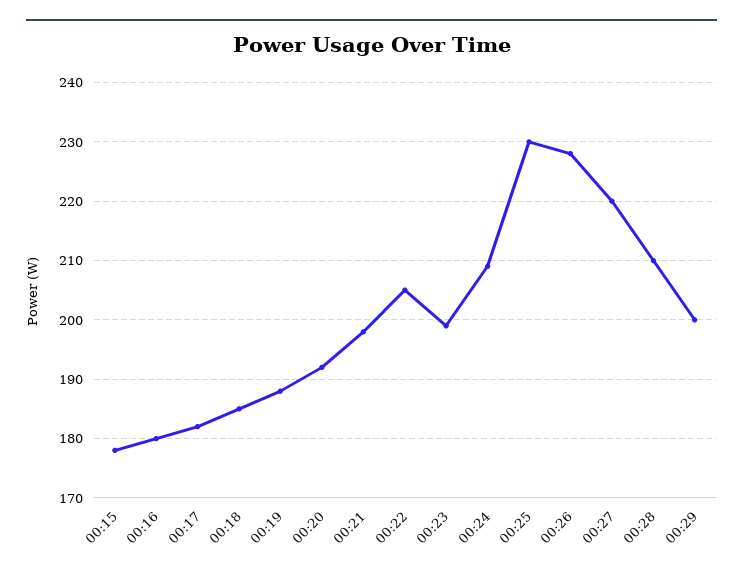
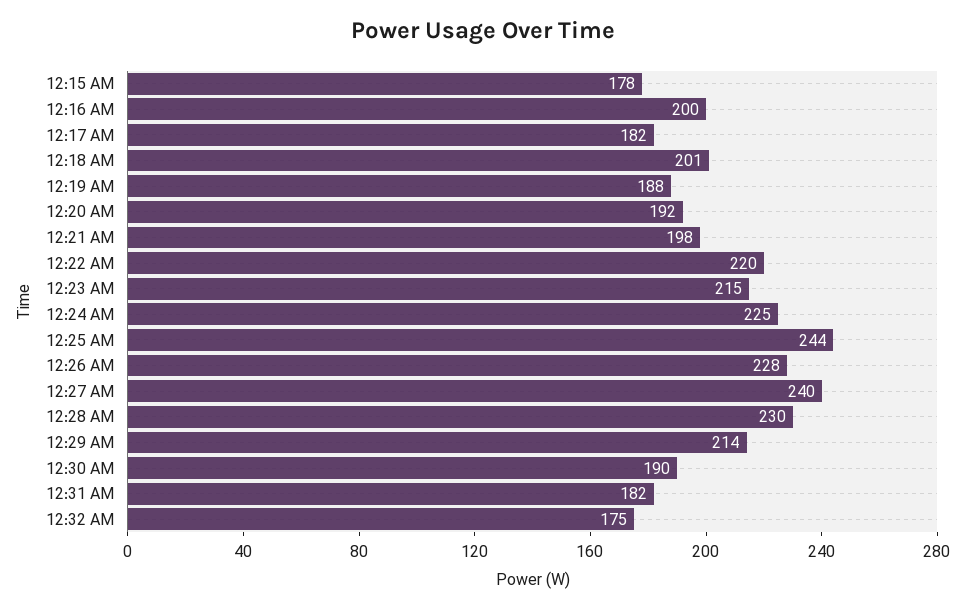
00:16: 180 -> 200
00:18: 185 -> 201
00:22: 205 -> 220
00:23: 200 -> 215
00:24: 210 -> 225
00:25: 230 -> 244
00:27: 220 -> 240
00:28: 210 -> 230
00:29: 200 -> 214
12:30 AM: none -> 190
12:31 AM: none -> 182
12:32 AM: none -> 175

